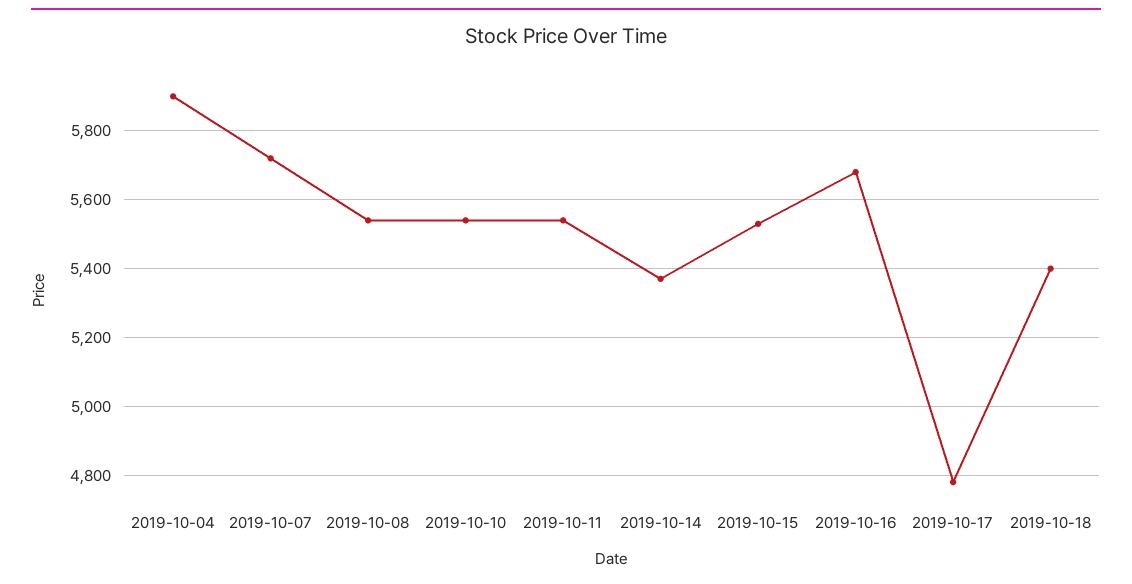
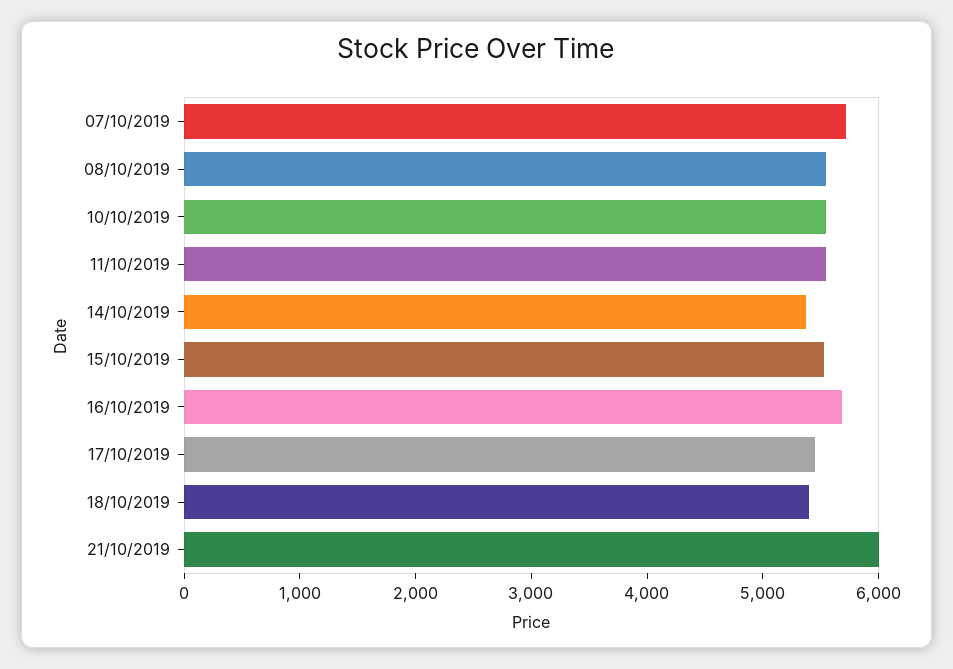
2019-10-04: 5900 -> none
2019-10-17: 4780 -> 5400
21/10/2019: none -> 6000

